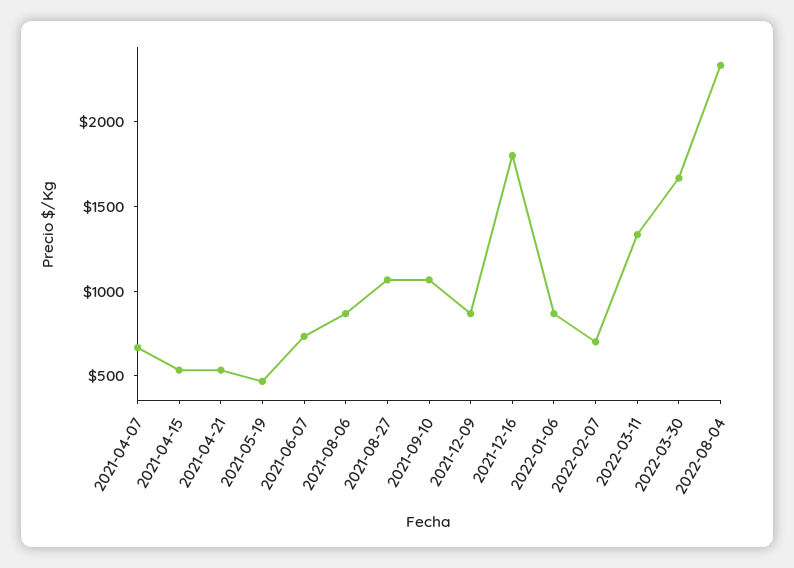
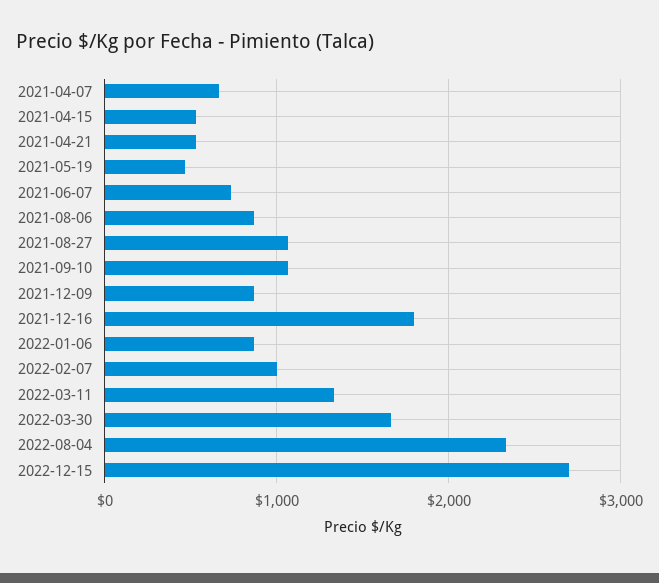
2022-02-07: 700 -> 1000
2022-12-15: none -> 2700

